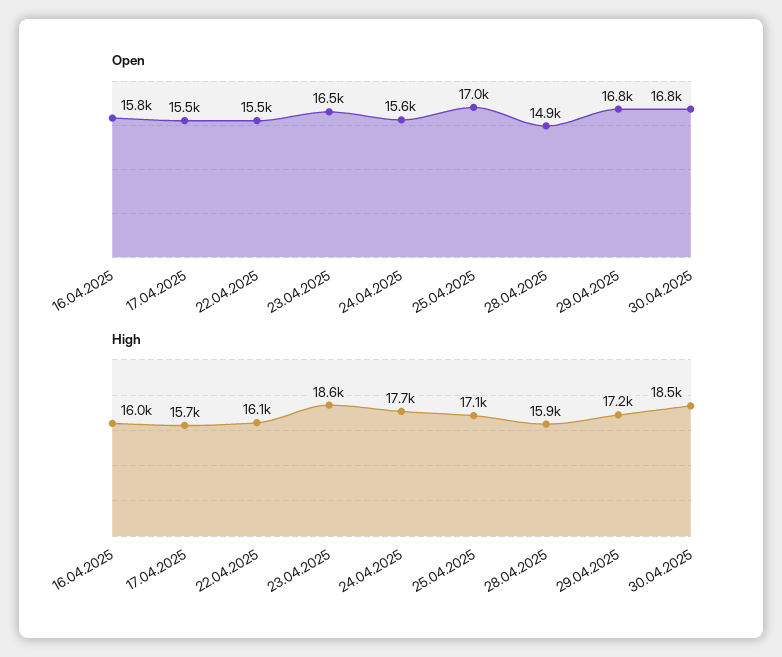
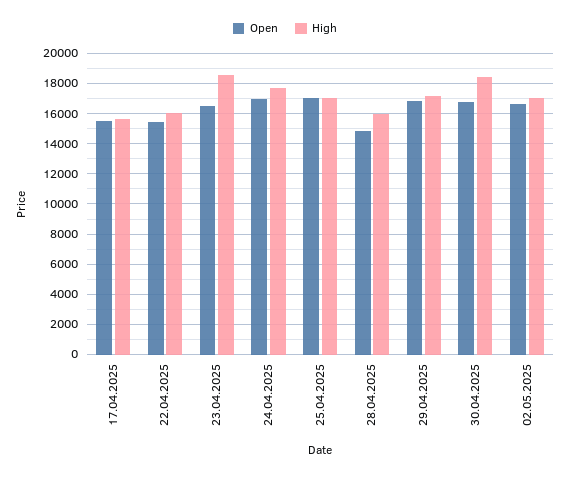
Open, 16.04.2025: 15800 -> none
Open, 24.04.2025: 15600 -> 17000
High, 16.04.2025: 16000 -> none
Open, 02.05.2025: none -> 16500
High, 02.05.2025: none -> 17000

